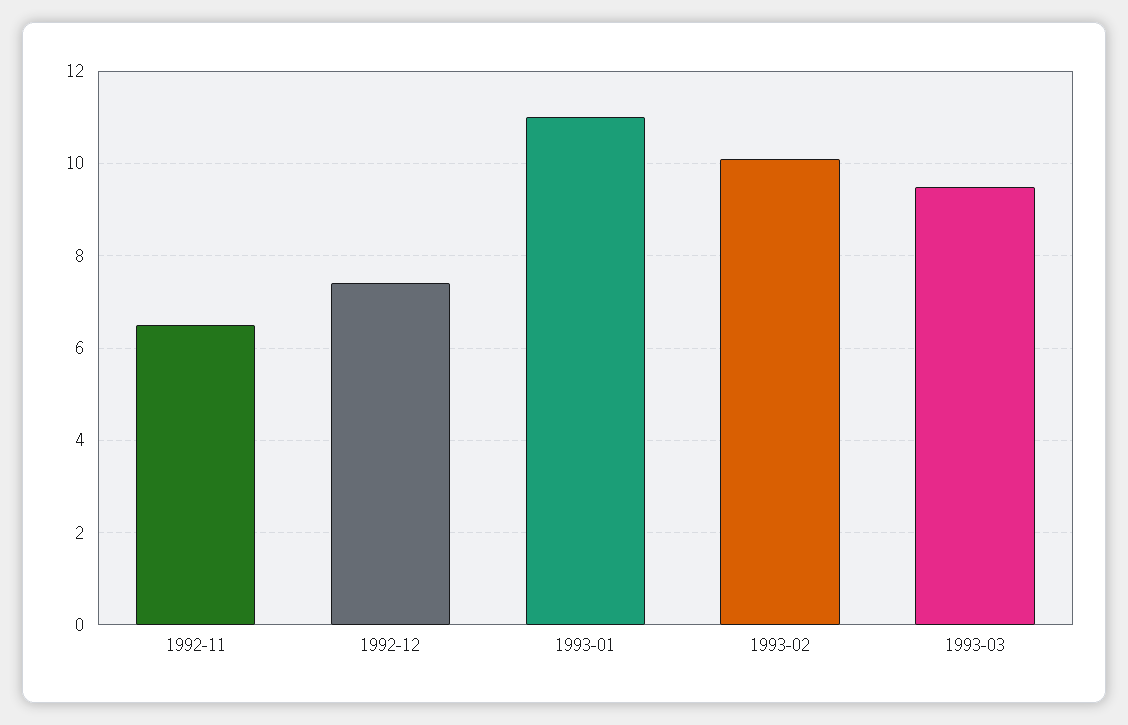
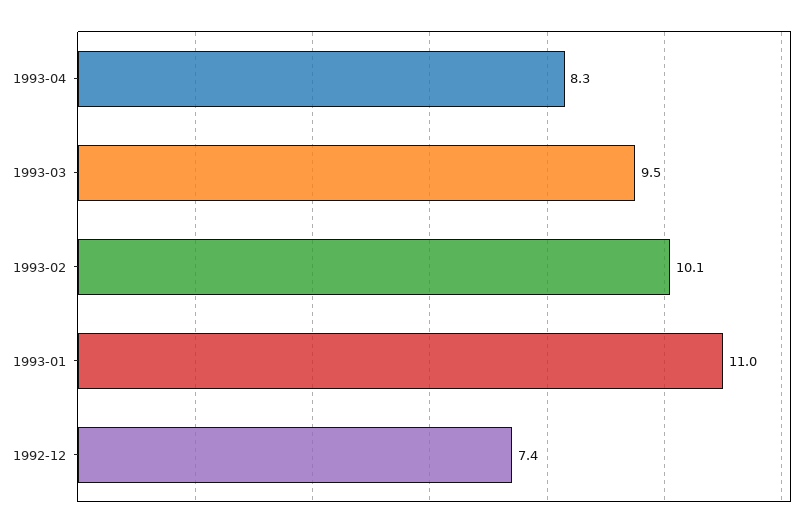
1992-11: 6.5 -> none
1993-04: none -> 8.3

